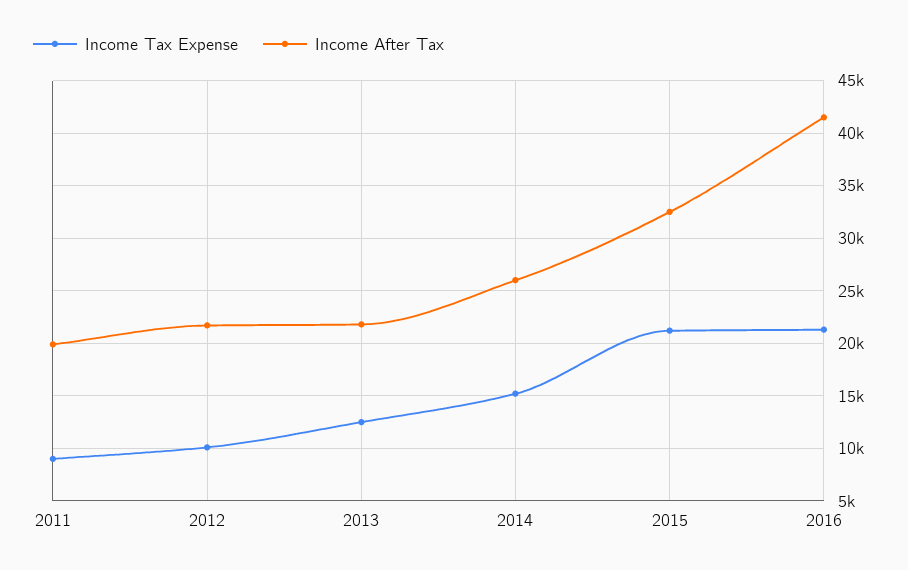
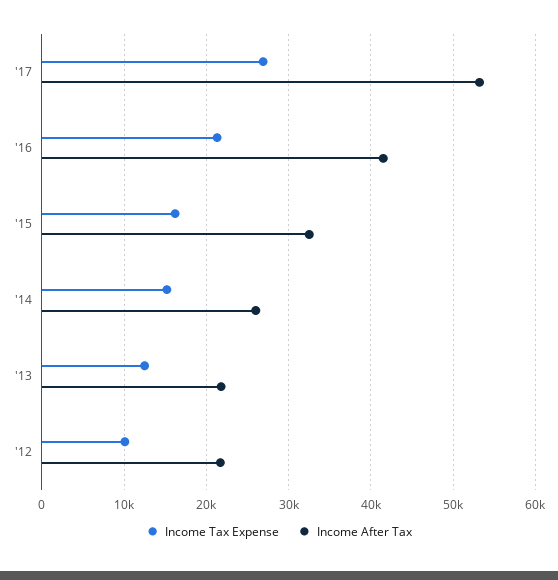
Income Tax Expense, 2011: 9000 -> none
Income After Tax, 2011: 20000 -> none
Income Tax Expense, 2015: 21000 -> 16000
Income Tax Expense, '17: none -> 27000
Income After Tax, '17: none -> 53000

